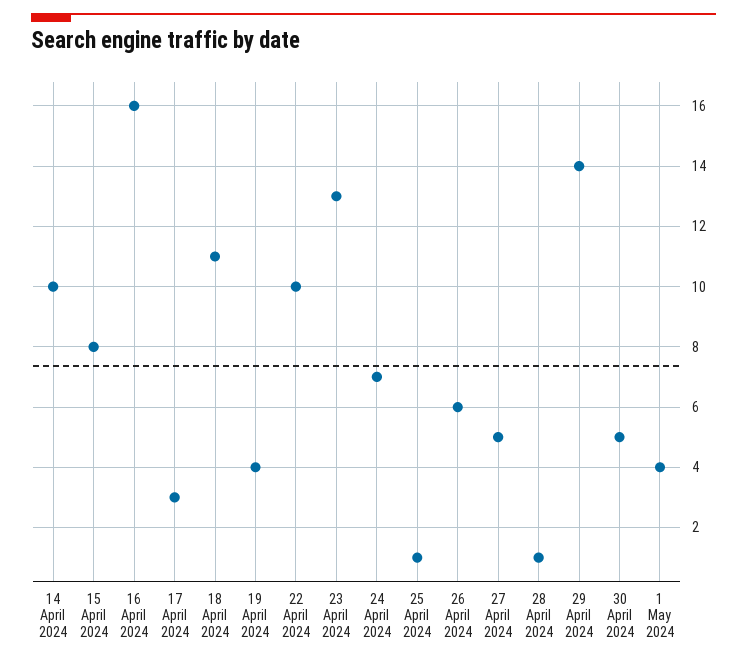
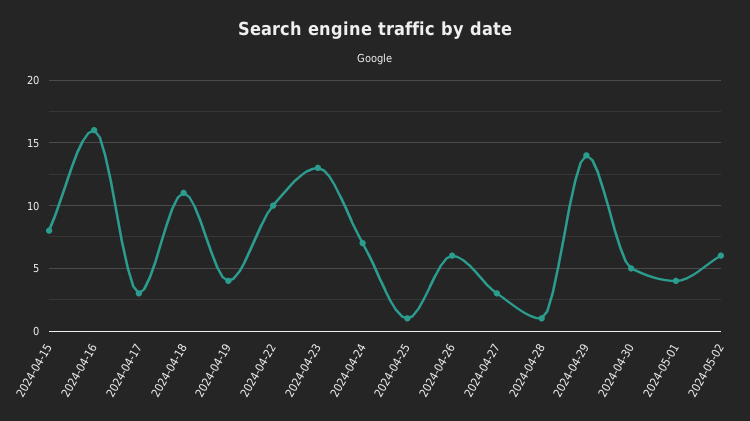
14 April 2024: 10 -> none
27 April 2024: 5 -> 3
2024-05-02: none -> 6

